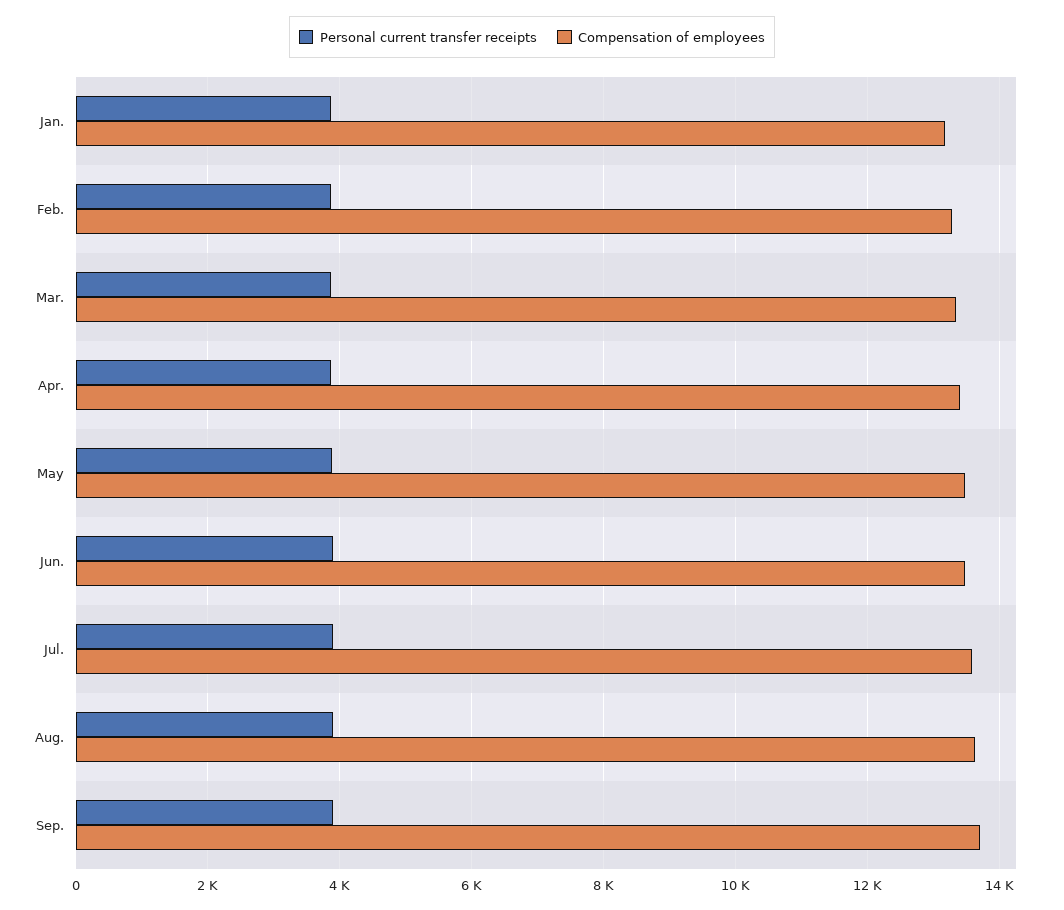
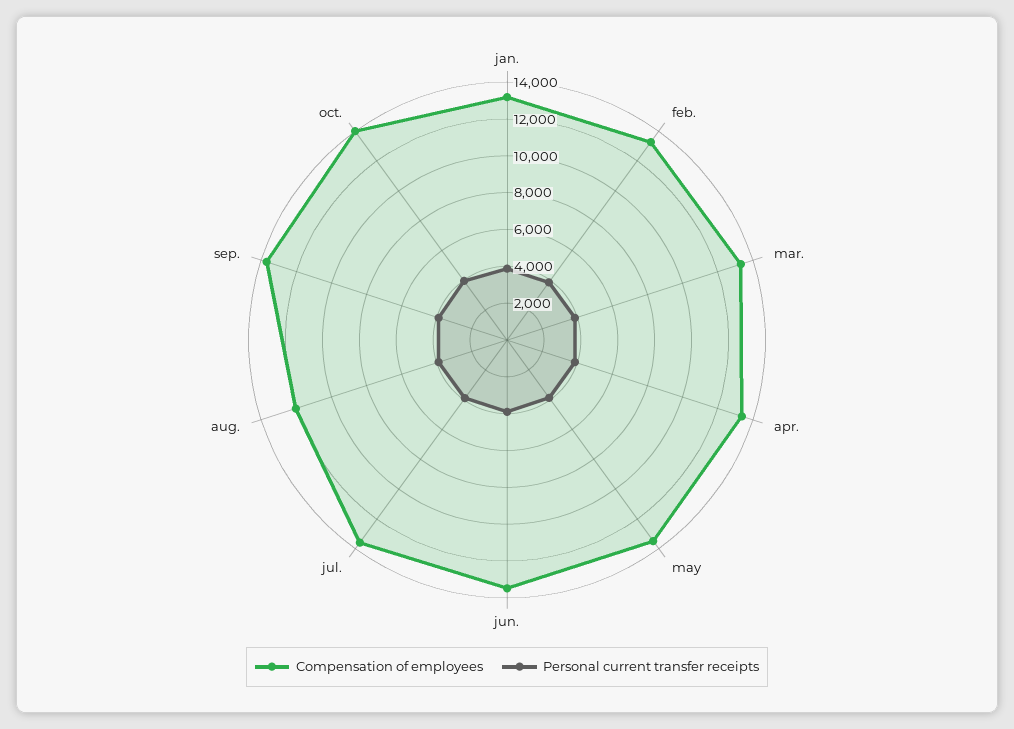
Compensation of employees, Aug.: 13600 -> 12000
Compensation of employees, oct.: none -> 14000
Personal current transfer receipts, oct.: none -> 4000

